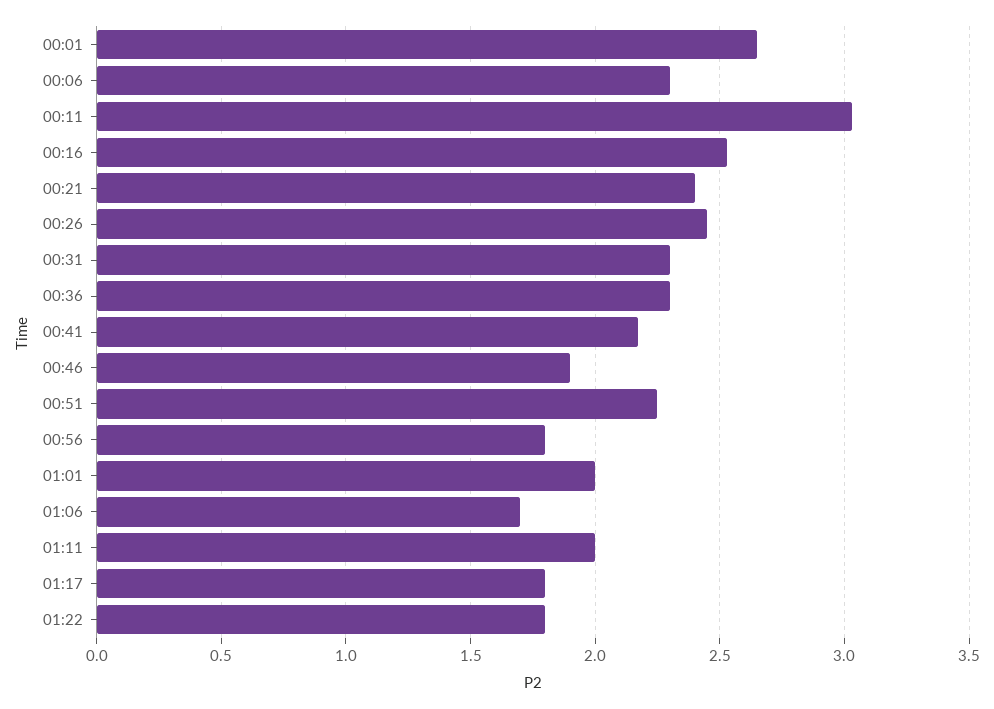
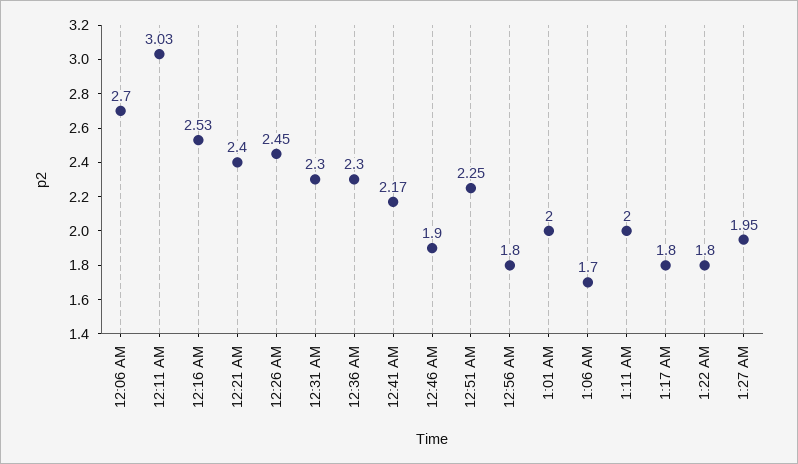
00:01: 2.65 -> none
00:06: 2.3 -> 2.7
1:27 AM: none -> 1.95

